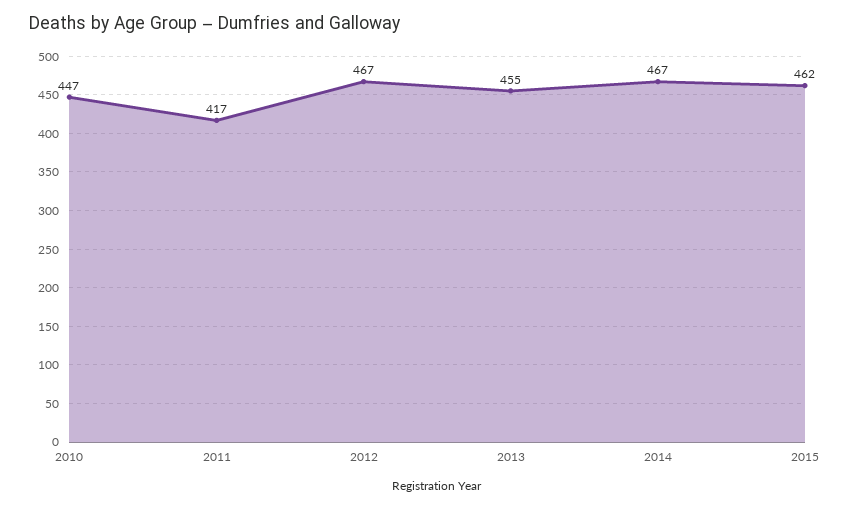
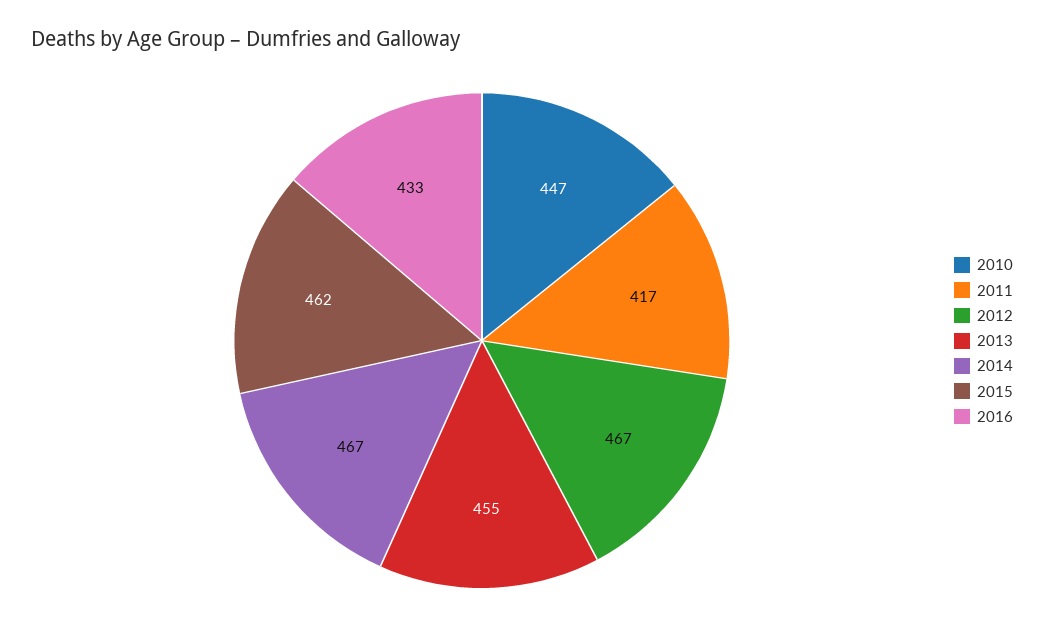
2016: none -> 433

